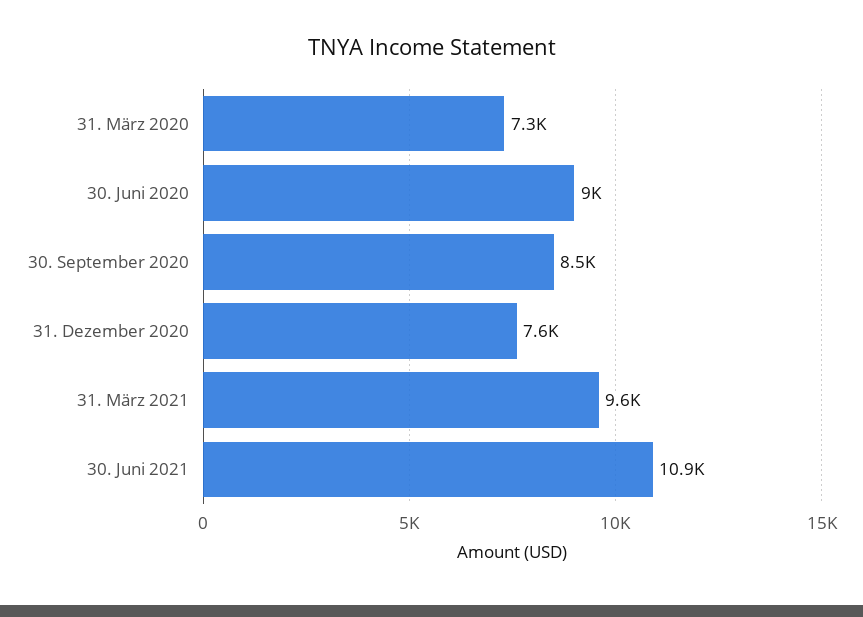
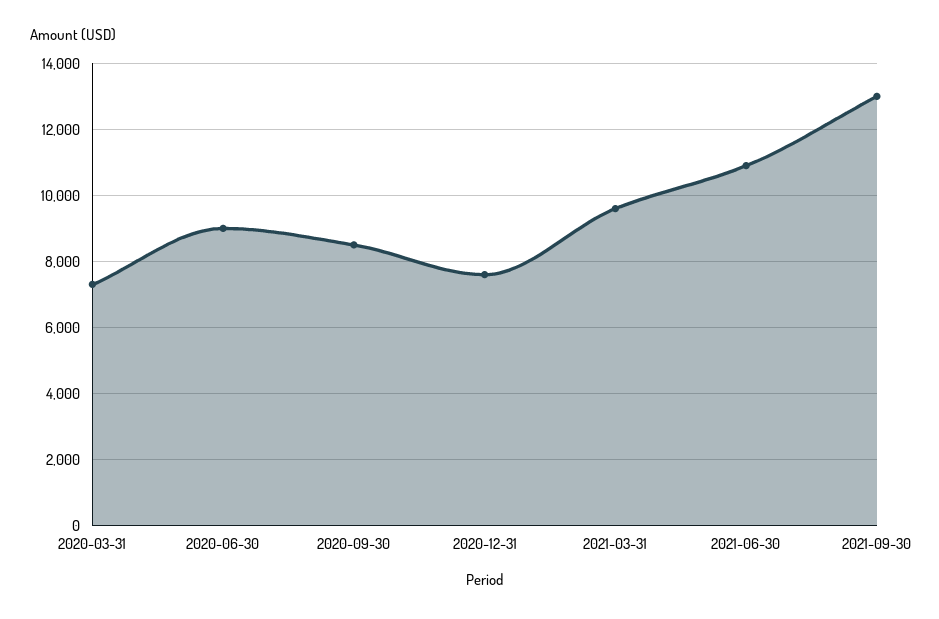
2021-09-30: none -> 13000

